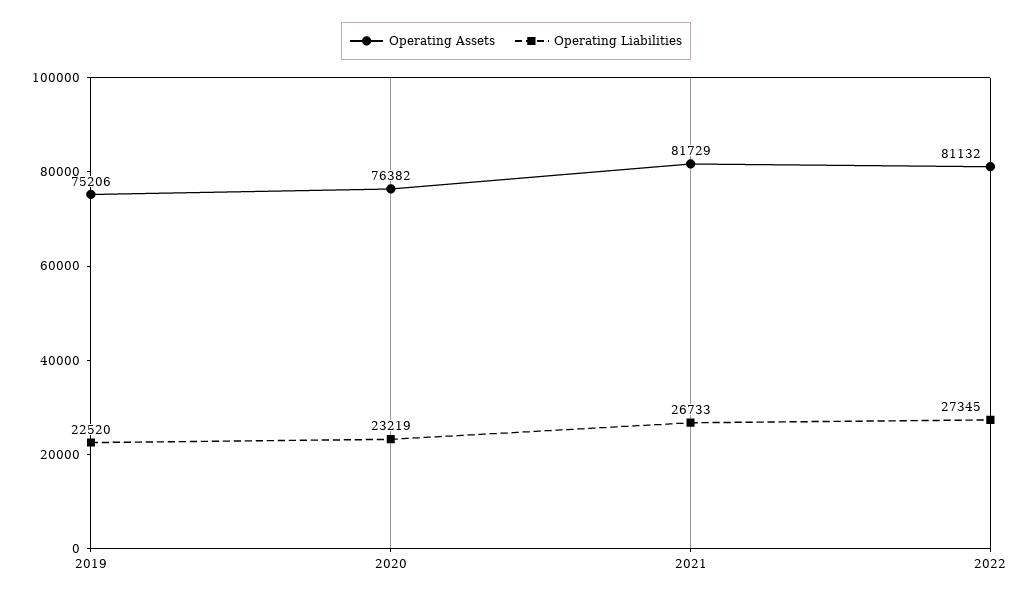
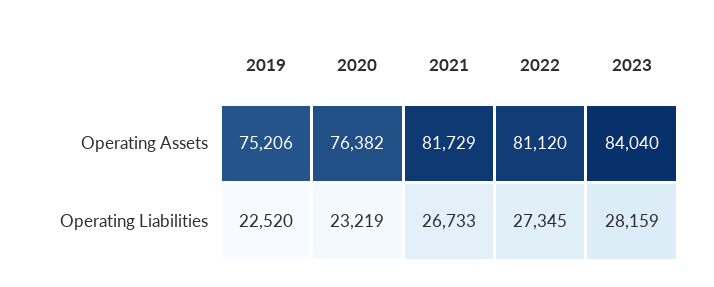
Operating Assets, 2022: 81132 -> 81120
Operating Assets, 2023: none -> 84040
Operating Liabilities, 2023: none -> 28159

